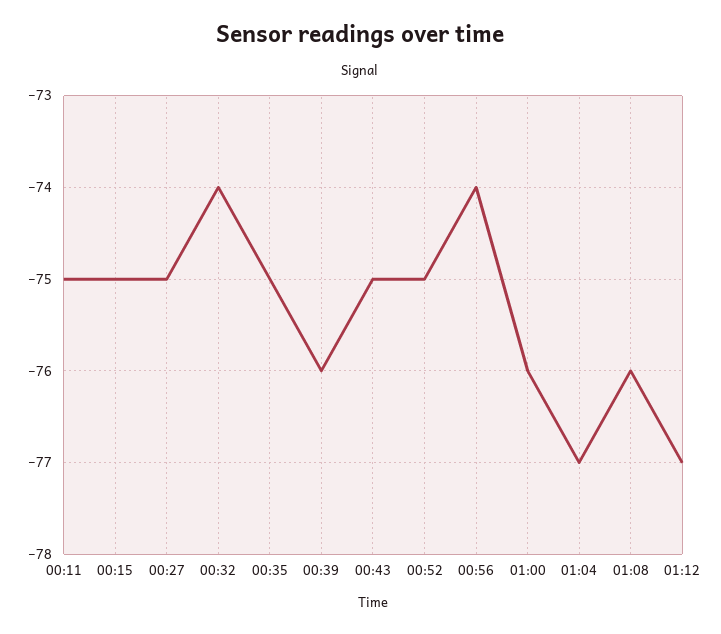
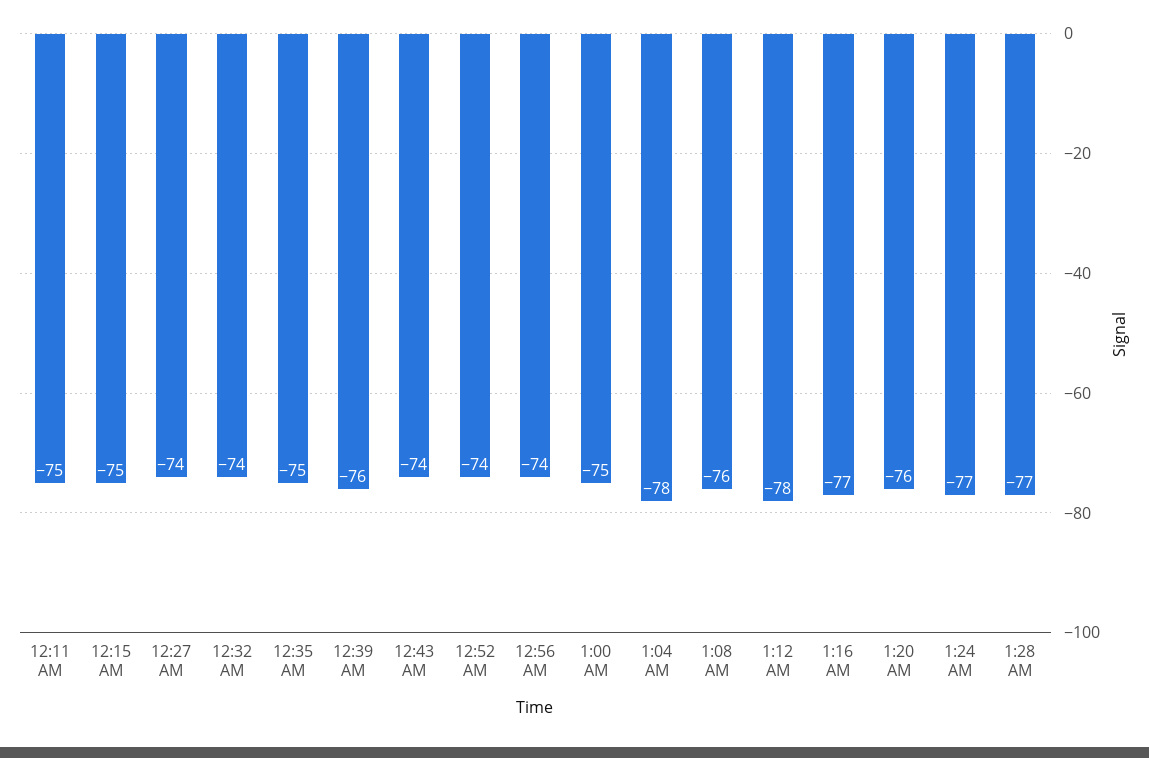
00:27: -75 -> -74
00:43: -75 -> -74
00:52: -75 -> -74
01:00: -76 -> -75
01:04: -77 -> -78
01:12: -77 -> -78
1:16 AM: none -> -77
1:20 AM: none -> -76
1:24 AM: none -> -77
1:28 AM: none -> -77

